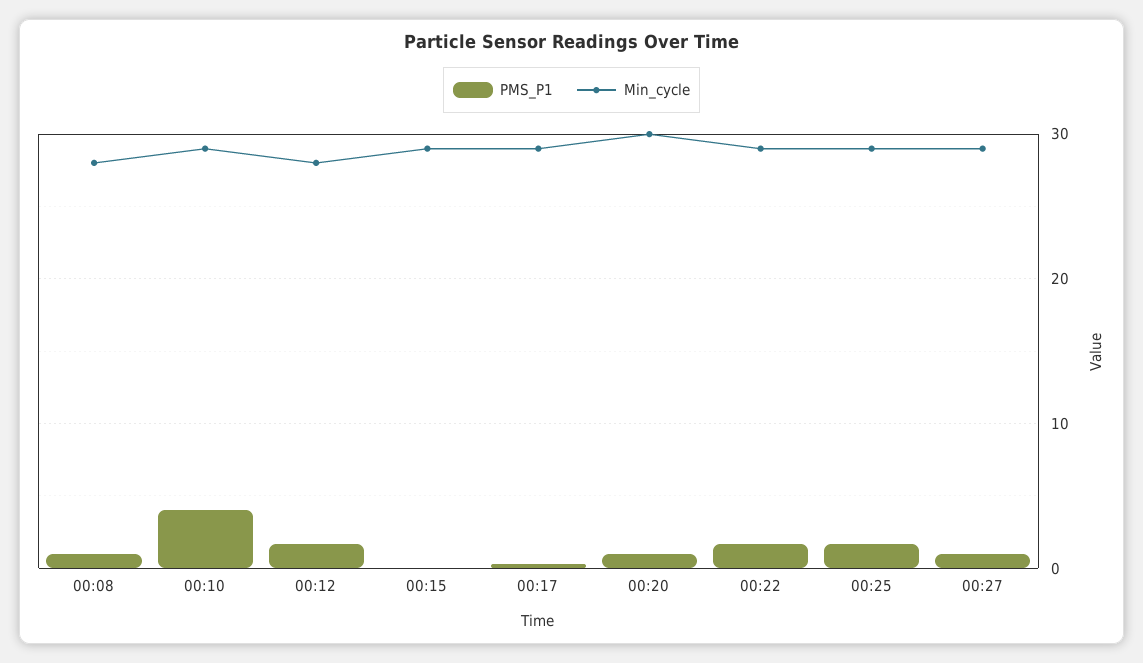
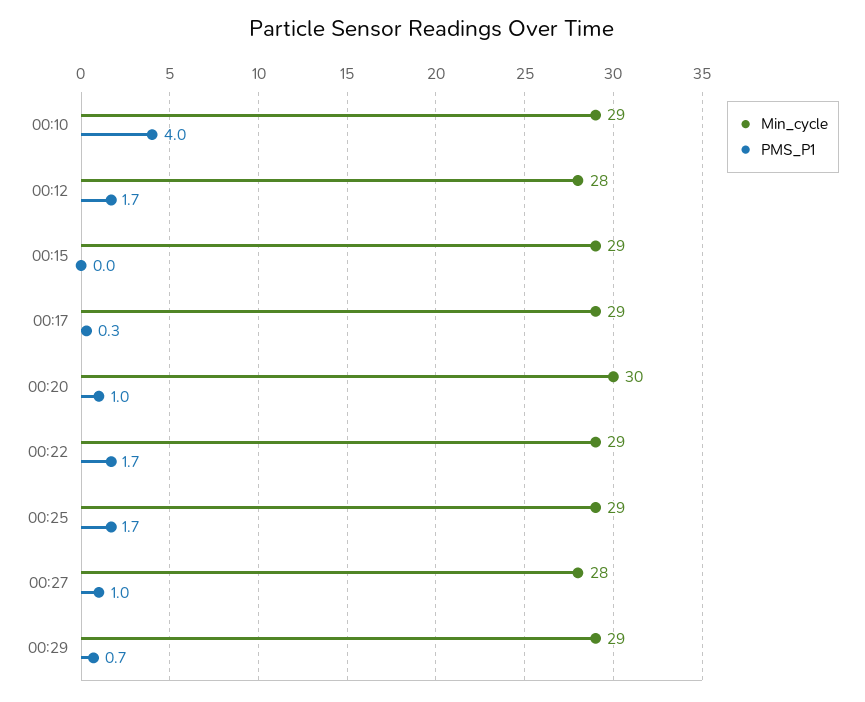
PMS_P1, 00:08: 1 -> none
Min_cycle, 00:08: 28 -> none
Min_cycle, 00:27: 29 -> 28
Min_cycle, 00:29: none -> 29
PMS_P1, 00:29: none -> 0.7

